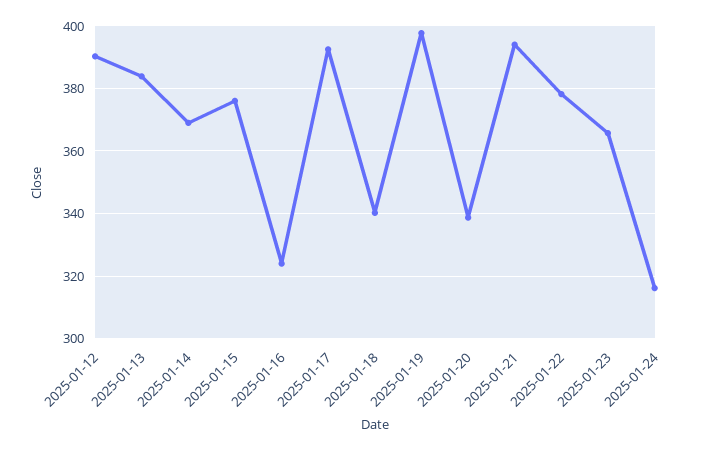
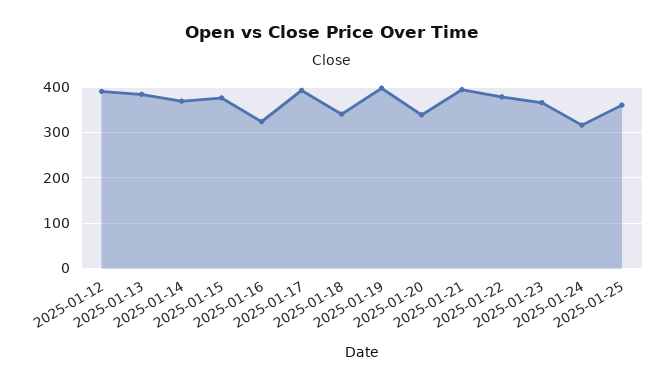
2025-01-25: none -> 360

